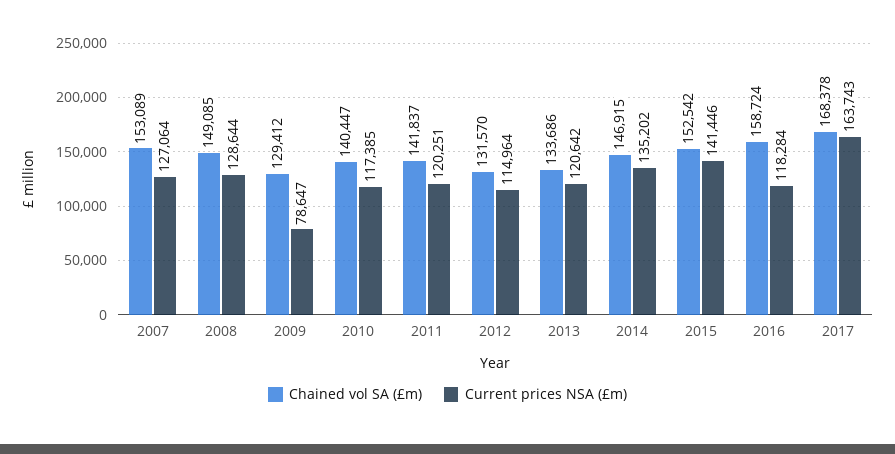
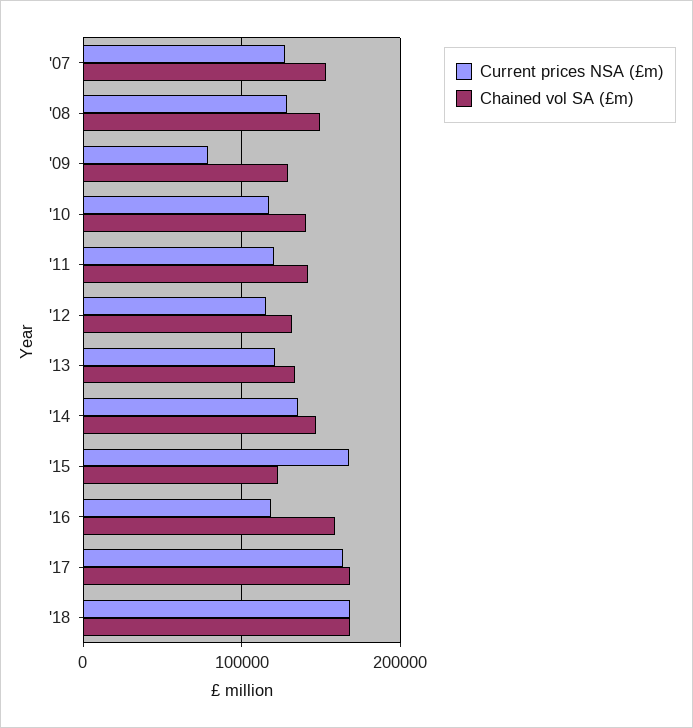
Chained vol SA (£m), 2015: 152542 -> 120000
Current prices NSA (£m), 2015: 141446 -> 170000
Current prices NSA (£m), '18: none -> 170000
Chained vol SA (£m), '18: none -> 170000

